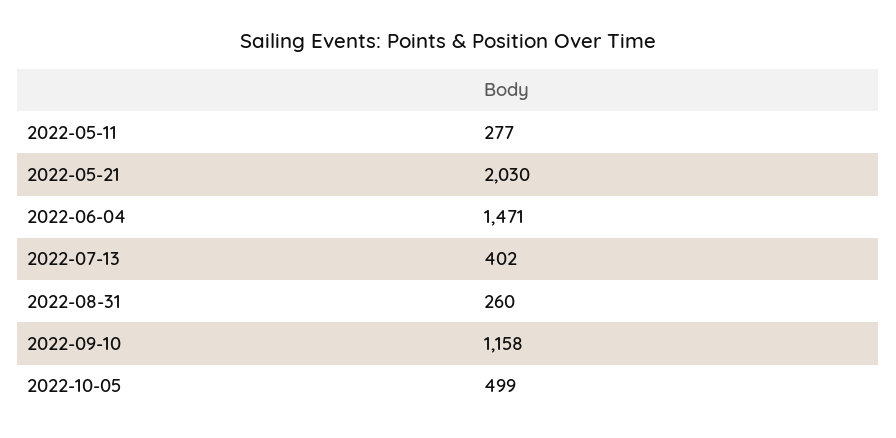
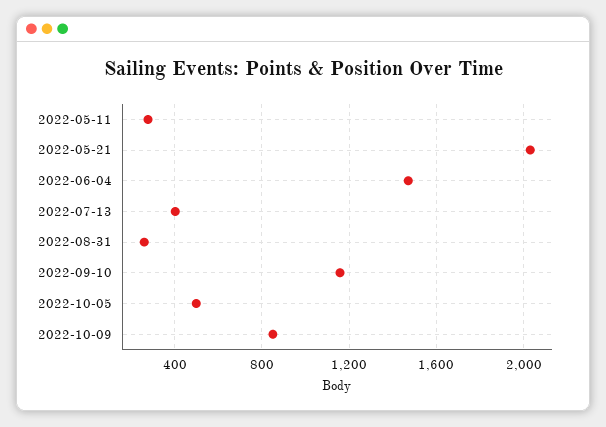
2022-10-09: none -> 850

